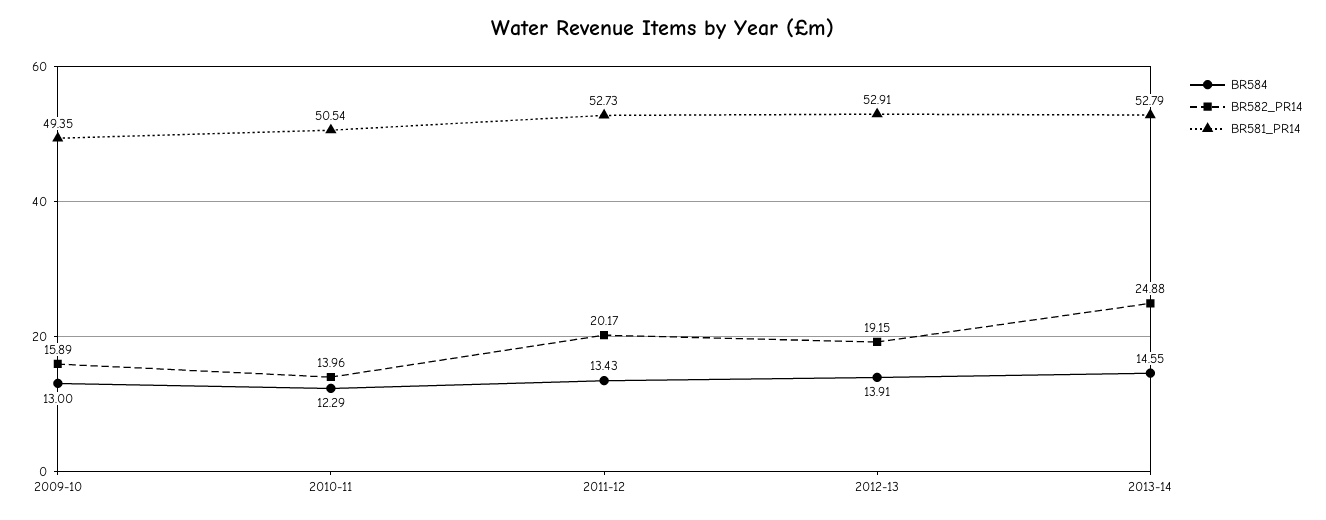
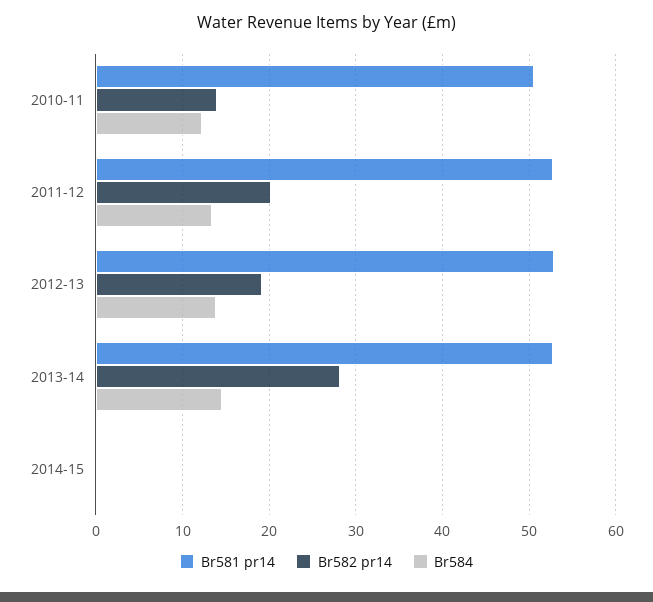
BR584, 2009-10: 13 -> none
BR582_PR14, 2009-10: 15.89 -> none
BR581_PR14, 2009-10: 49.35 -> none
BR582_PR14, 2013-14: 24.88 -> 28
BR581_PR14, 2014-15: none -> 0
BR582_PR14, 2014-15: none -> 0
BR584, 2014-15: none -> 0

